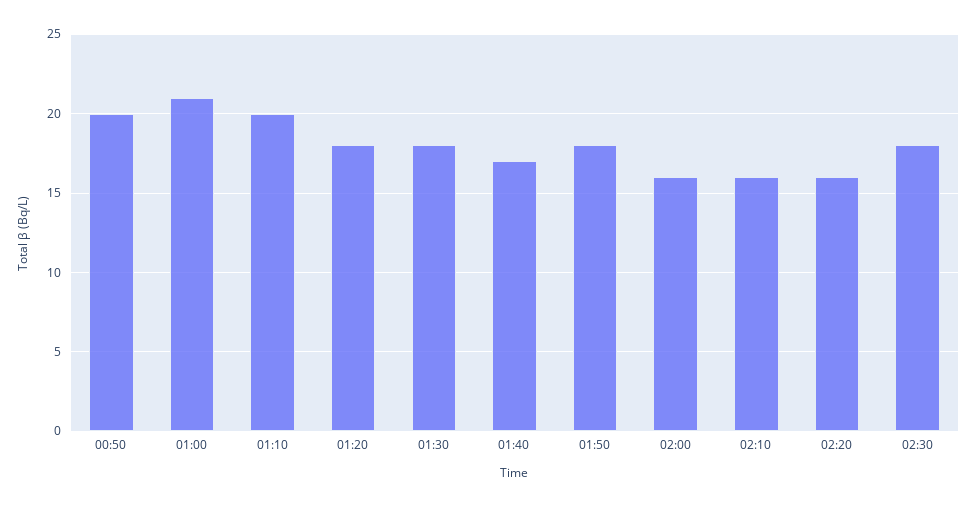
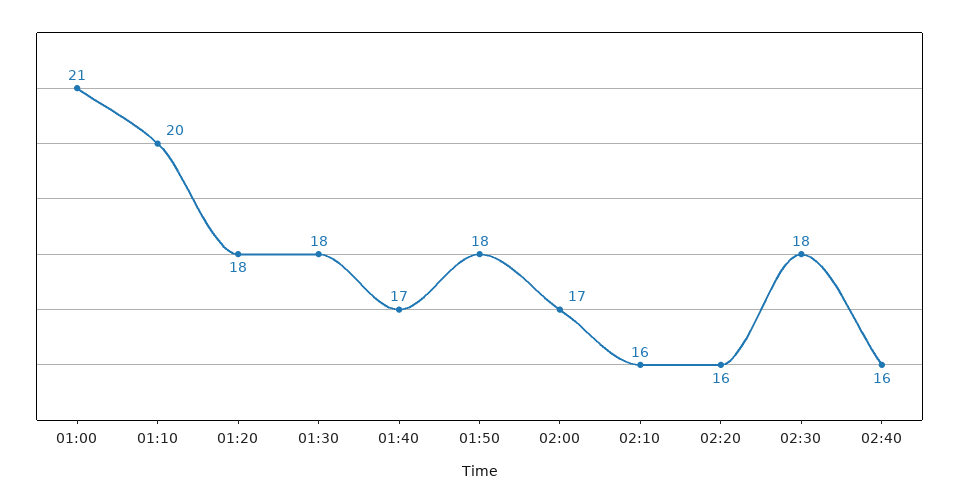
00:50: 20 -> none
02:00: 16 -> 17
02:40: none -> 16

